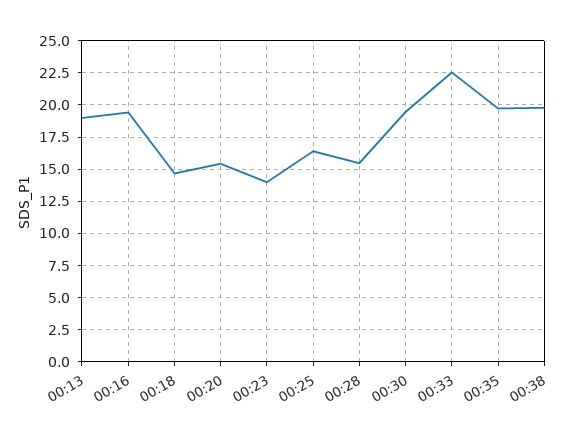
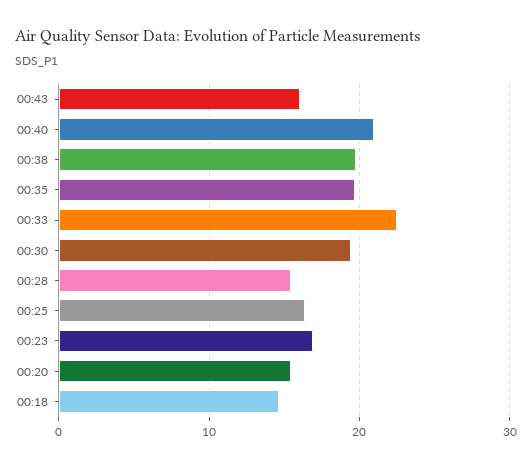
00:13: 19 -> none
00:16: 19.5 -> none
00:23: 14 -> 17
00:43: none -> 16
00:40: none -> 21

